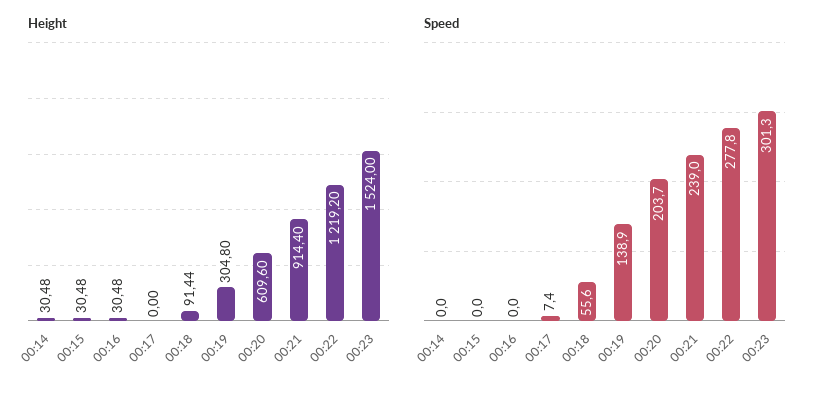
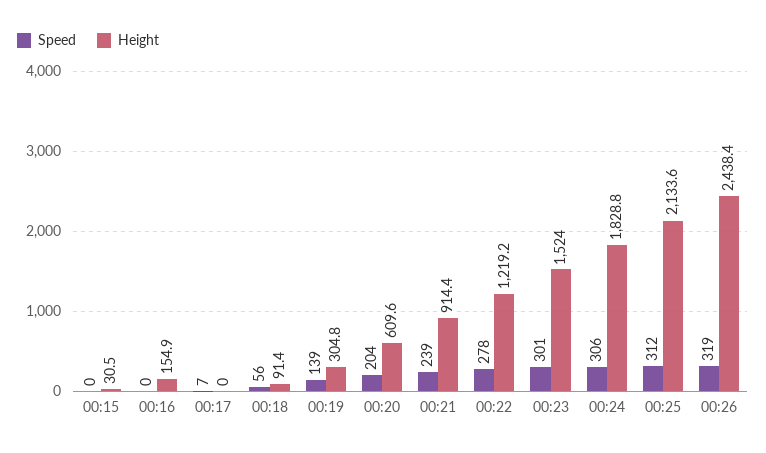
Height, 00:14: 30.48 -> none
Height, 00:16: 30.48 -> 154.9
Speed, 00:14: 0 -> none
Speed, 00:24: none -> 306
Height, 00:24: none -> 1828.8
Speed, 00:25: none -> 312
Height, 00:25: none -> 2133.6
Speed, 00:26: none -> 319
Height, 00:26: none -> 2438.4

